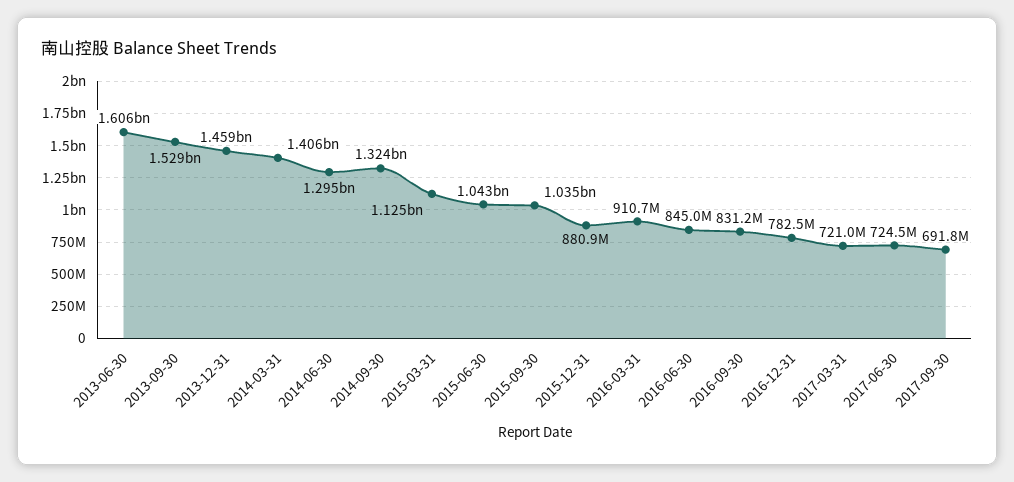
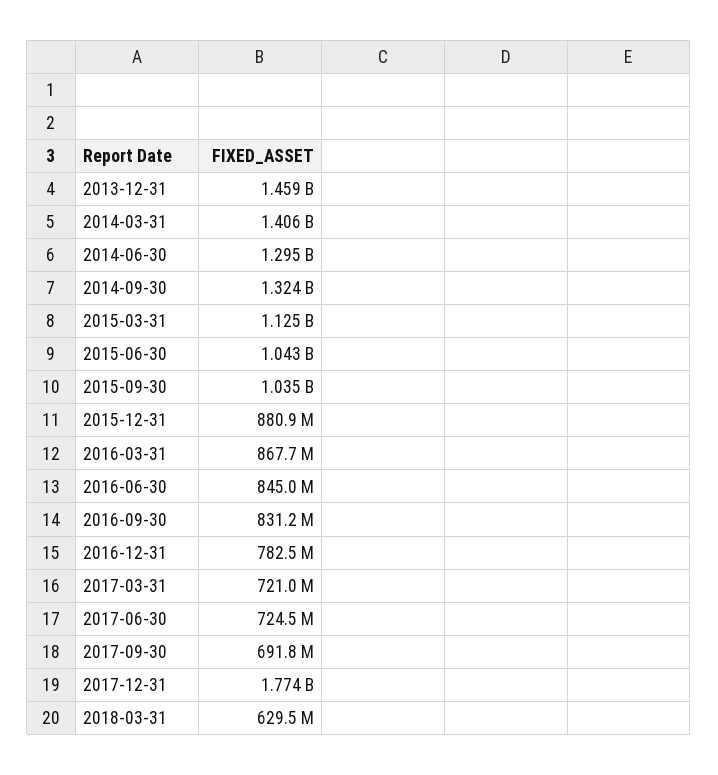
2013-06-30: 1606000000 -> none
2013-09-30: 1529000000 -> none
2016-03-31: 910700000 -> 867700000
2017-12-31: none -> 1774000000
2018-03-31: none -> 629500000

